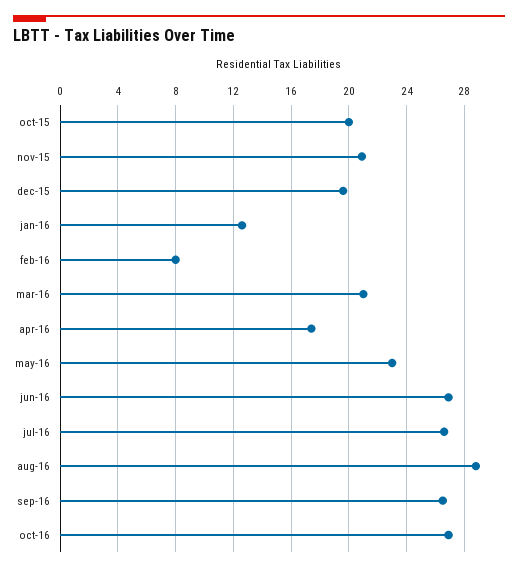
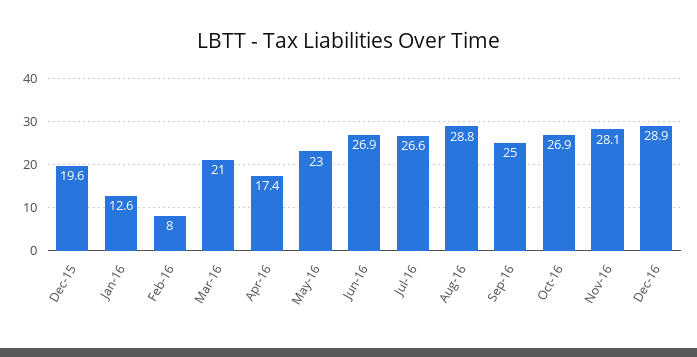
oct-15: 20 -> none
nov-15: 21 -> none
sep-16: 26.5 -> 25
Nov-16: none -> 28.1
Dec-16: none -> 28.9

